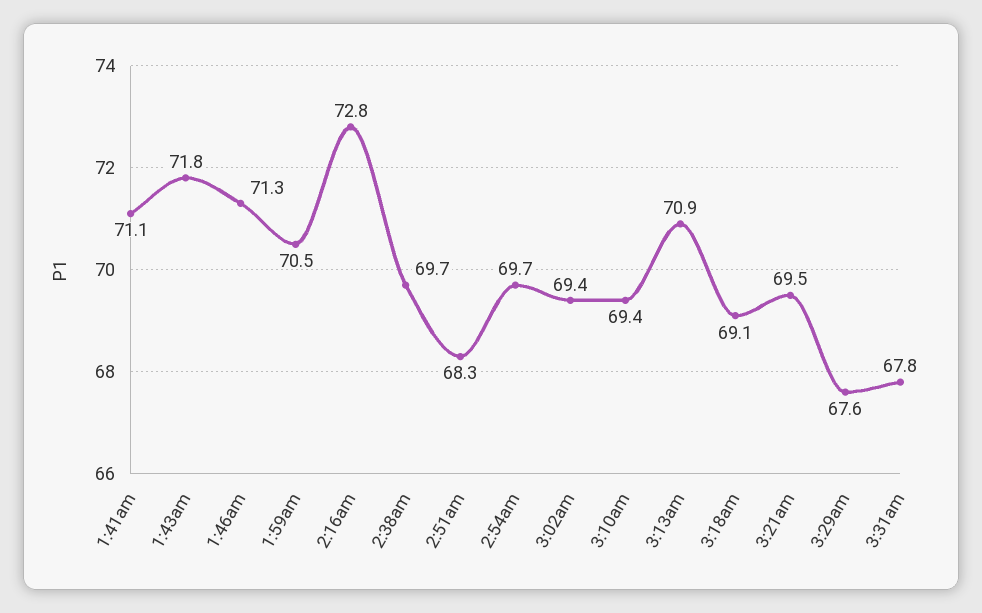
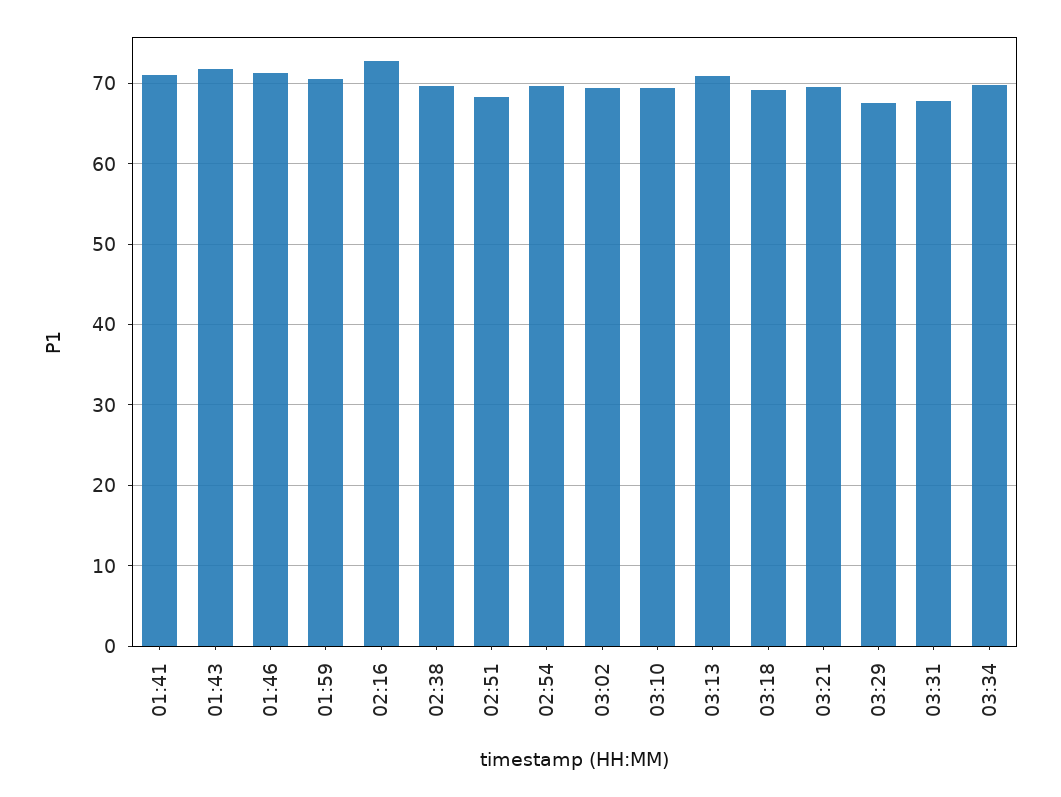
03:34: none -> 70

